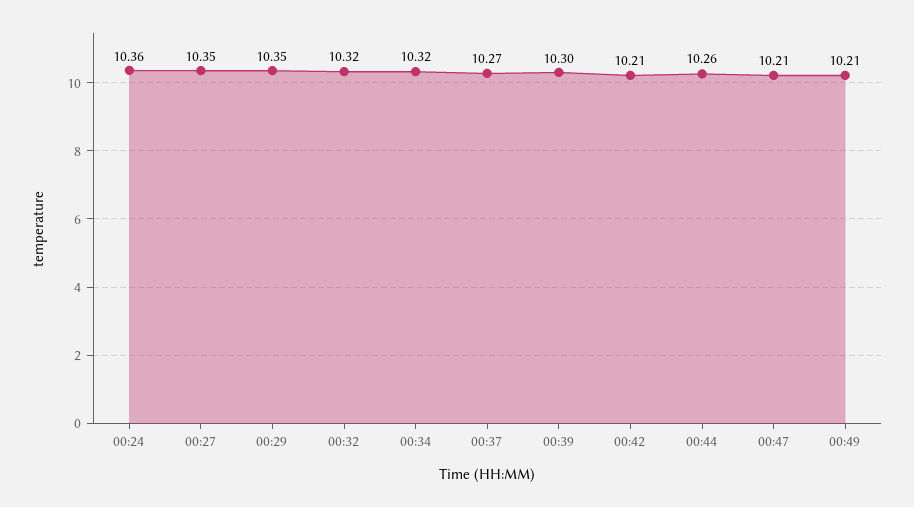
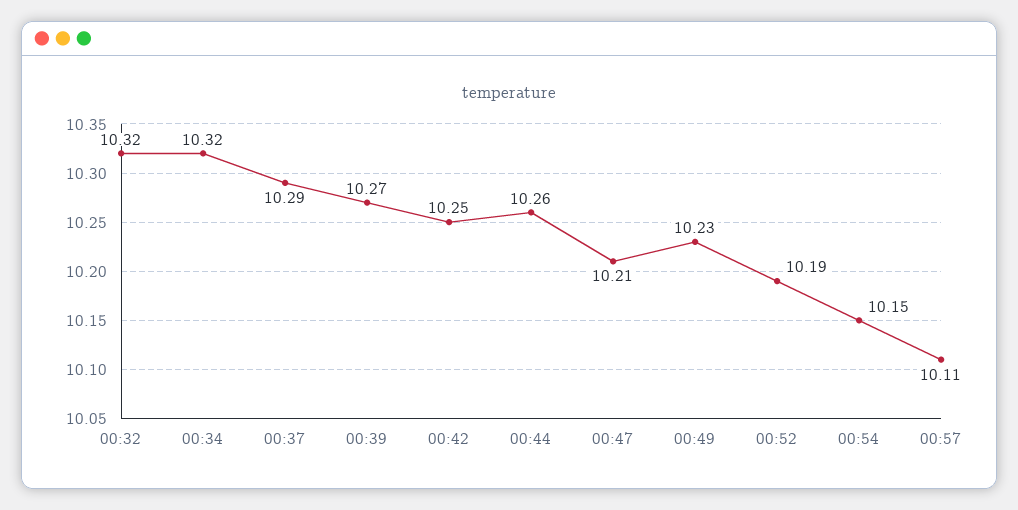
00:24: 10.36 -> none
00:27: 10.35 -> none
00:29: 10.35 -> none
00:37: 10.27 -> 10.29
00:39: 10.3 -> 10.27
00:42: 10.21 -> 10.25
00:49: 10.21 -> 10.23
00:52: none -> 10.19
00:54: none -> 10.15
00:57: none -> 10.11

